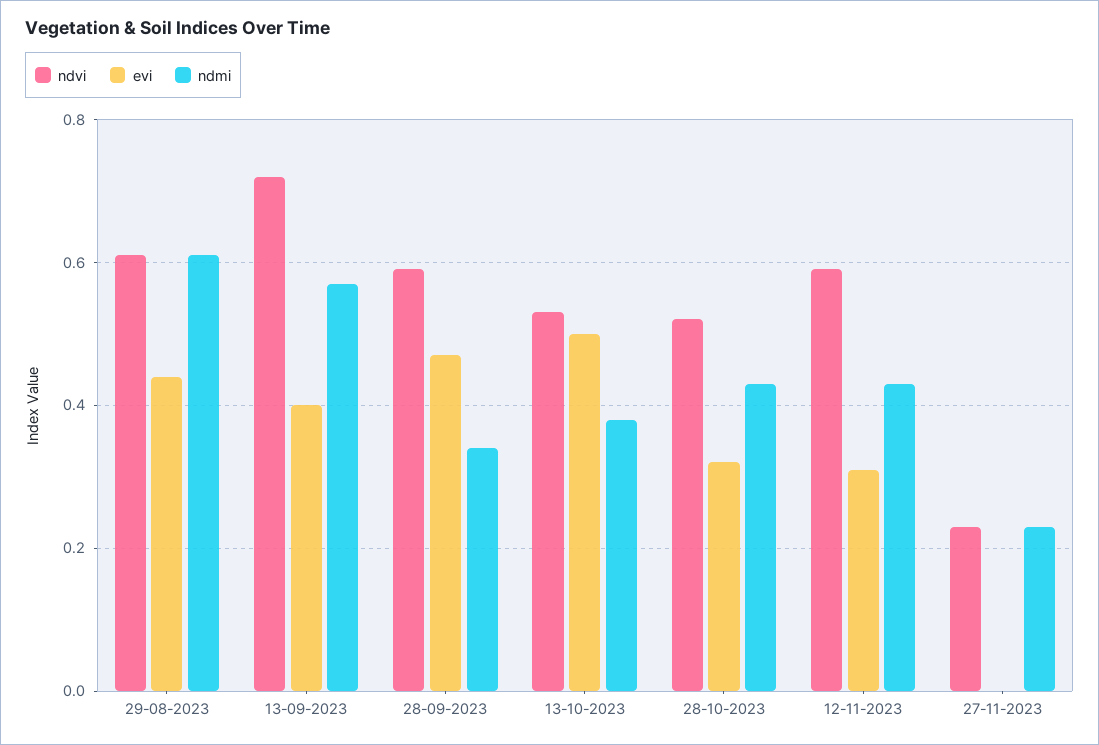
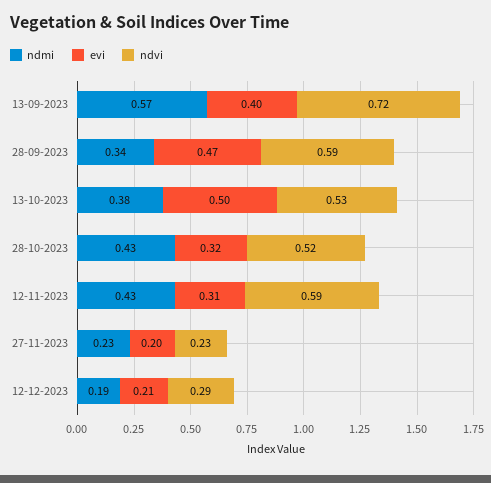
ndvi, 29-08-2023: 0.6 -> none
evi, 29-08-2023: 0.45 -> none
ndmi, 29-08-2023: 0.6 -> none
evi, 27-11-2023: 0 -> 0.2
ndmi, 12-12-2023: none -> 0.19
evi, 12-12-2023: none -> 0.21
ndvi, 12-12-2023: none -> 0.29

